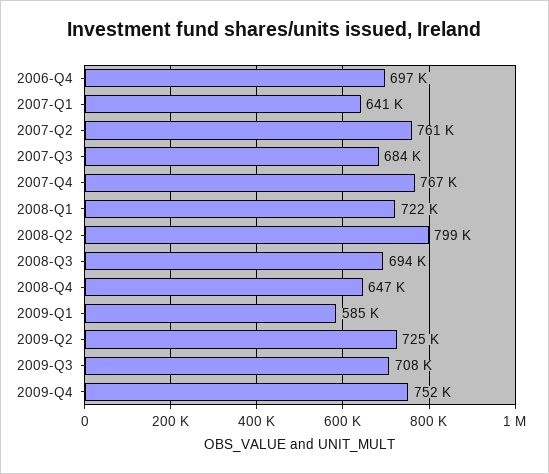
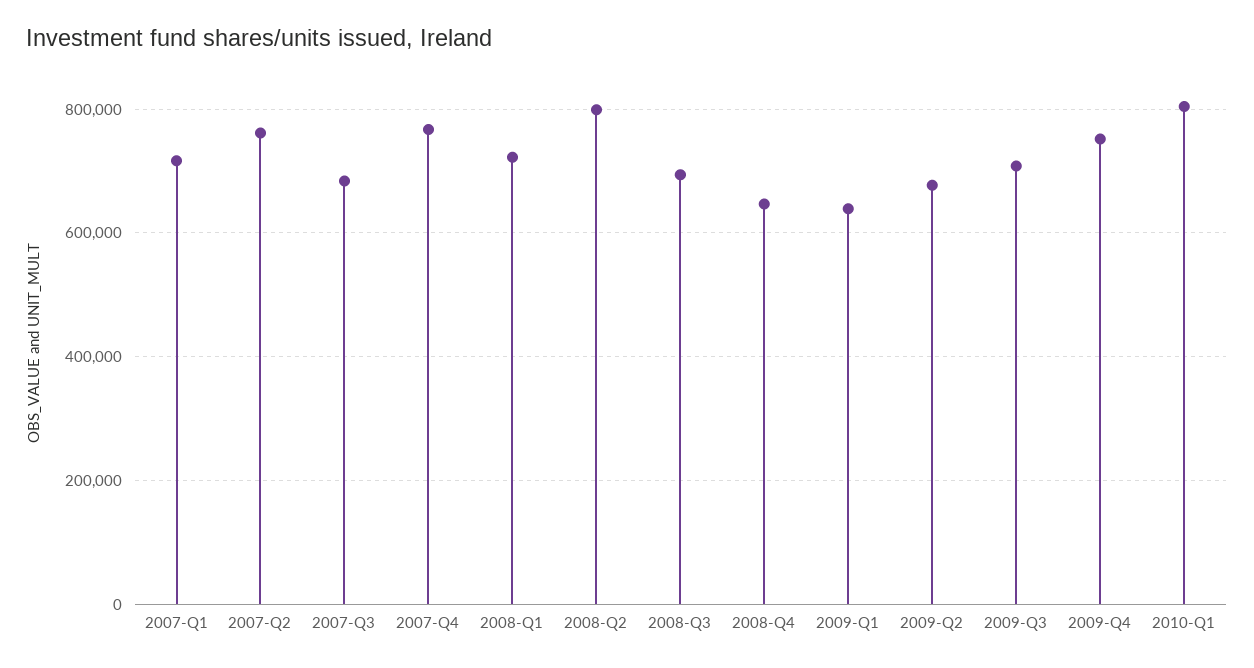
2006-Q4: 697000 -> none
2007-Q1: 641000 -> 720000
2009-Q1: 585000 -> 640000
2009-Q2: 725000 -> 680000
2010-Q1: none -> 800000

